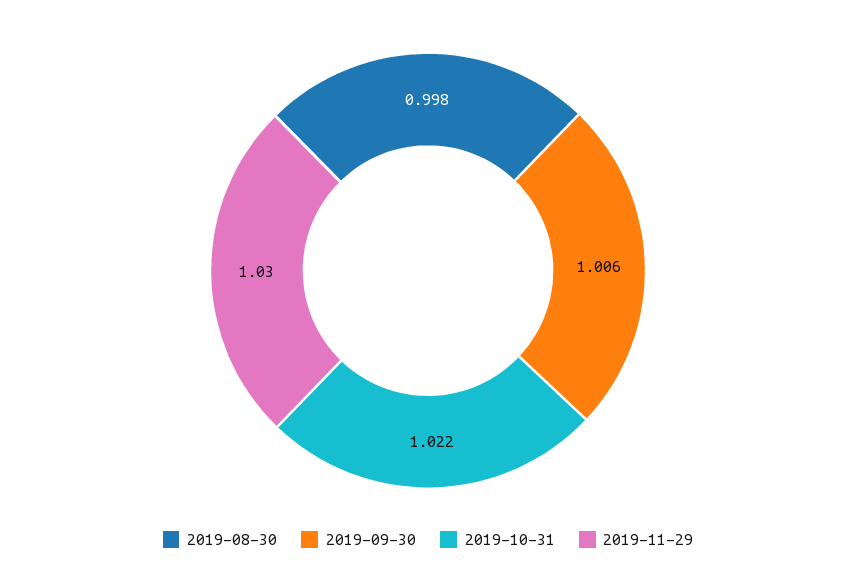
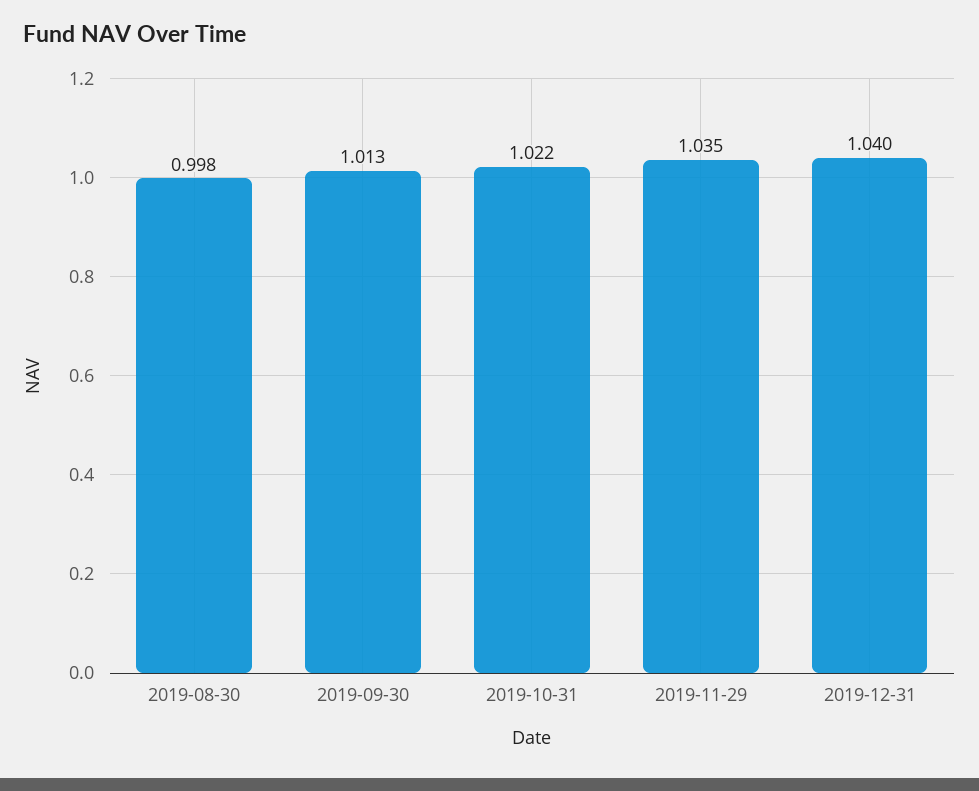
2019-09-30: 1.006 -> 1.013
2019-11-29: 1.03 -> 1.035
2019-12-31: none -> 1.04

